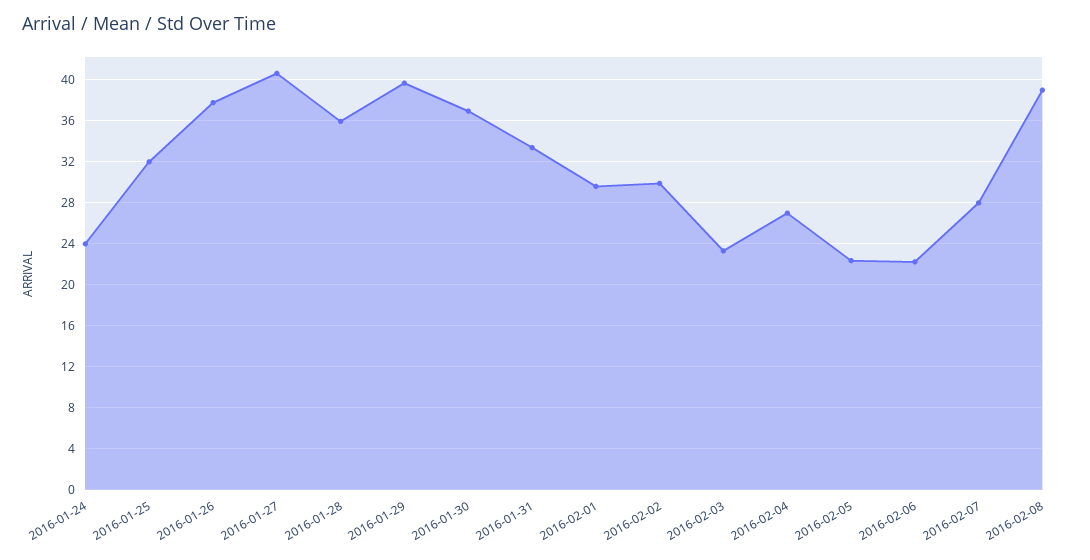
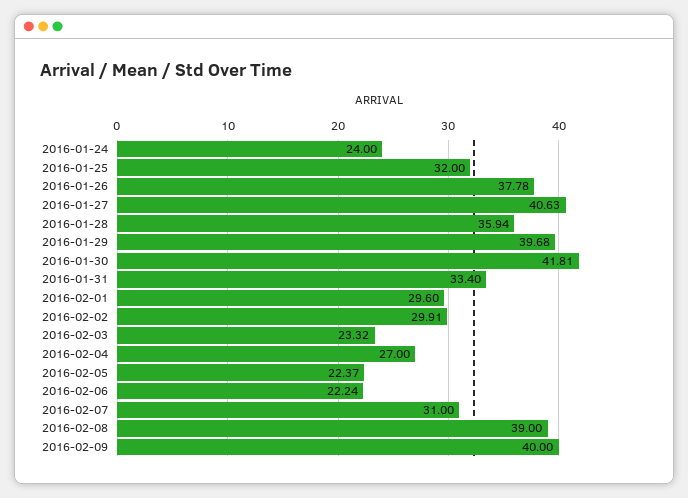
2016-01-30: 37 -> 41.81
2016-02-07: 28 -> 31
2016-02-09: none -> 40

